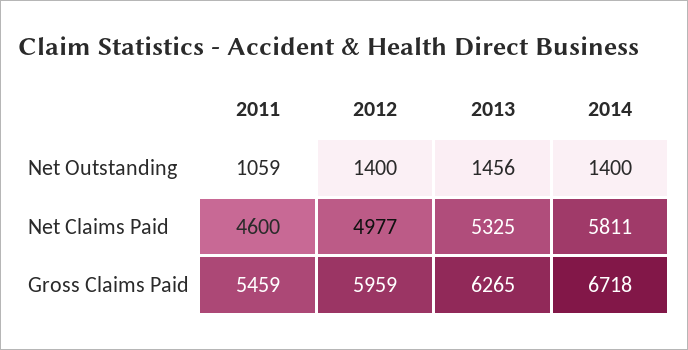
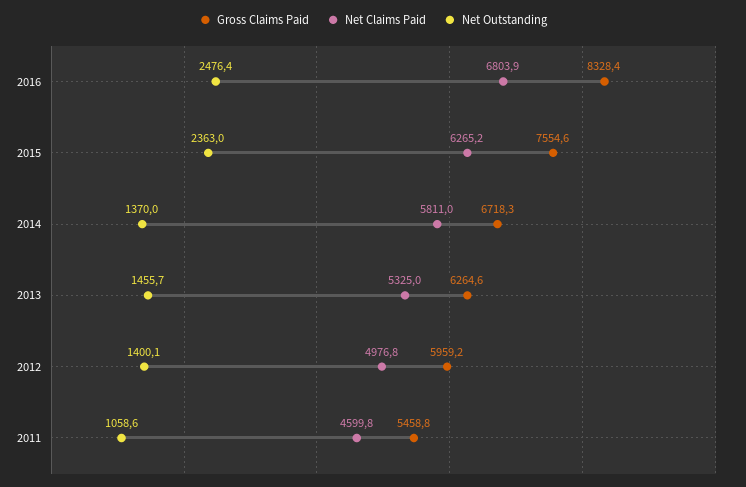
Net Outstanding, 2014: 1400 -> 1370
Gross Claims Paid, 2016: none -> 8328.4
Net Claims Paid, 2016: none -> 6803.9
Net Outstanding, 2016: none -> 2476.4
Gross Claims Paid, 2015: none -> 7554.6
Net Claims Paid, 2015: none -> 6265.2
Net Outstanding, 2015: none -> 2363

